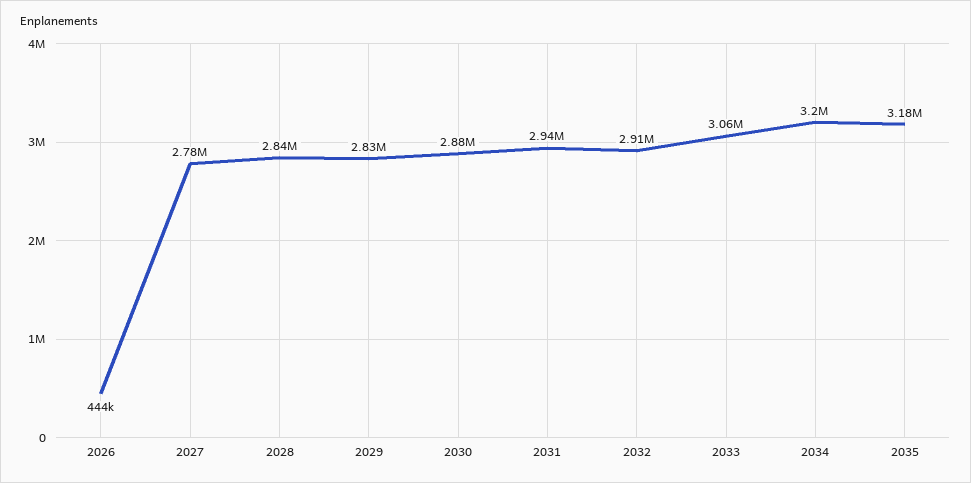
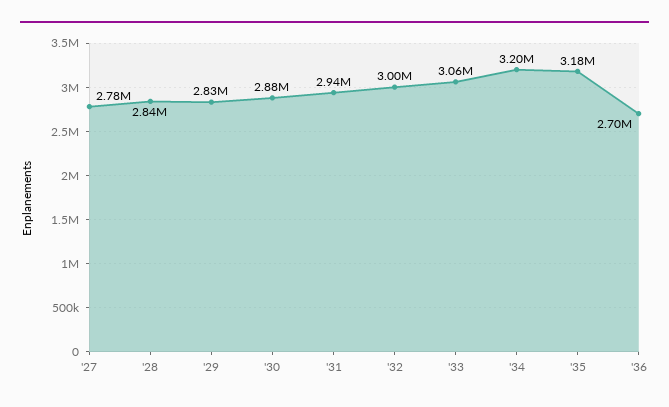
2026: 444000 -> none
2032: 2910000 -> 3000000
'36: none -> 2700000

